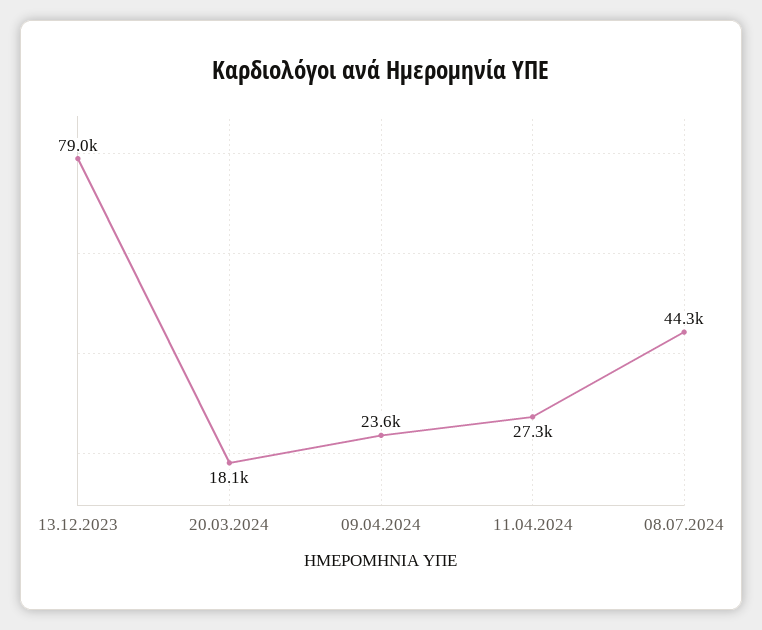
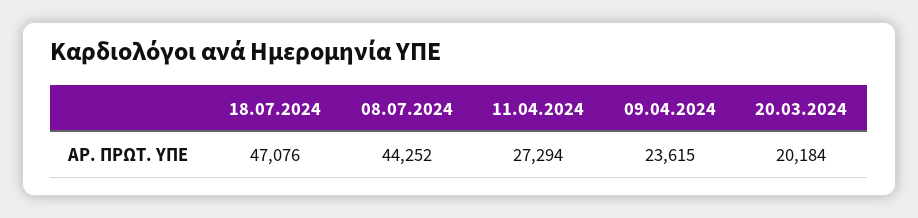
13.12.2023: 79000 -> none
20.03.2024: 18100 -> 20184
18.07.2024: none -> 47076

